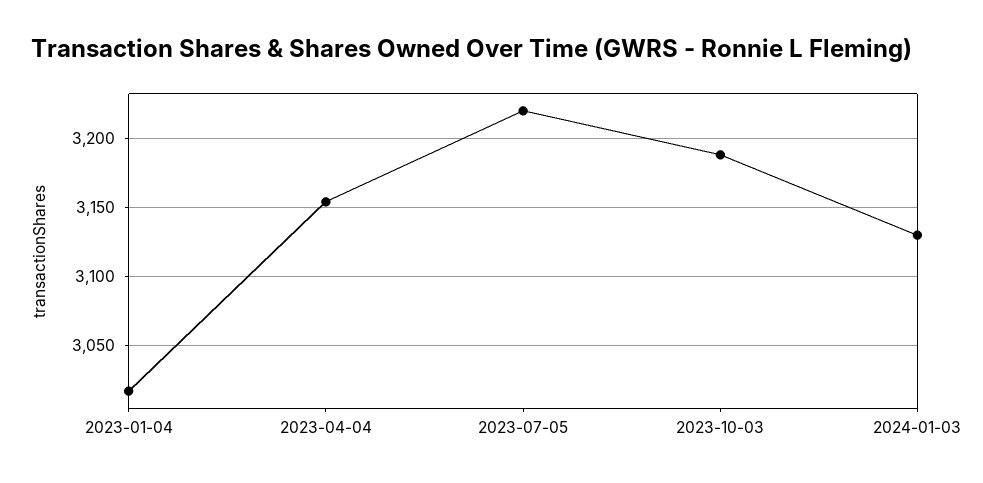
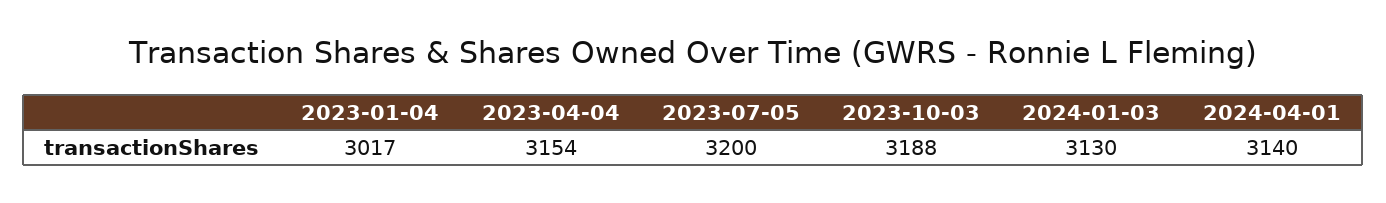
2023-07-05: 3220 -> 3200
2024-04-01: none -> 3140

